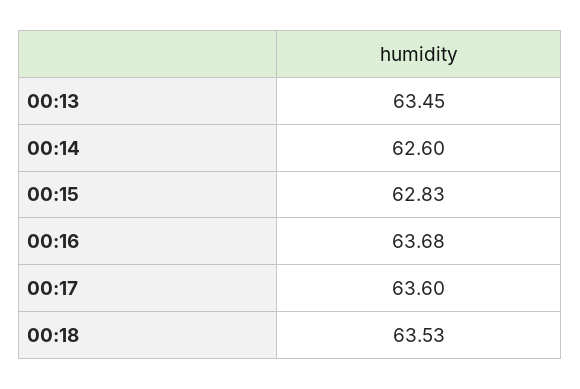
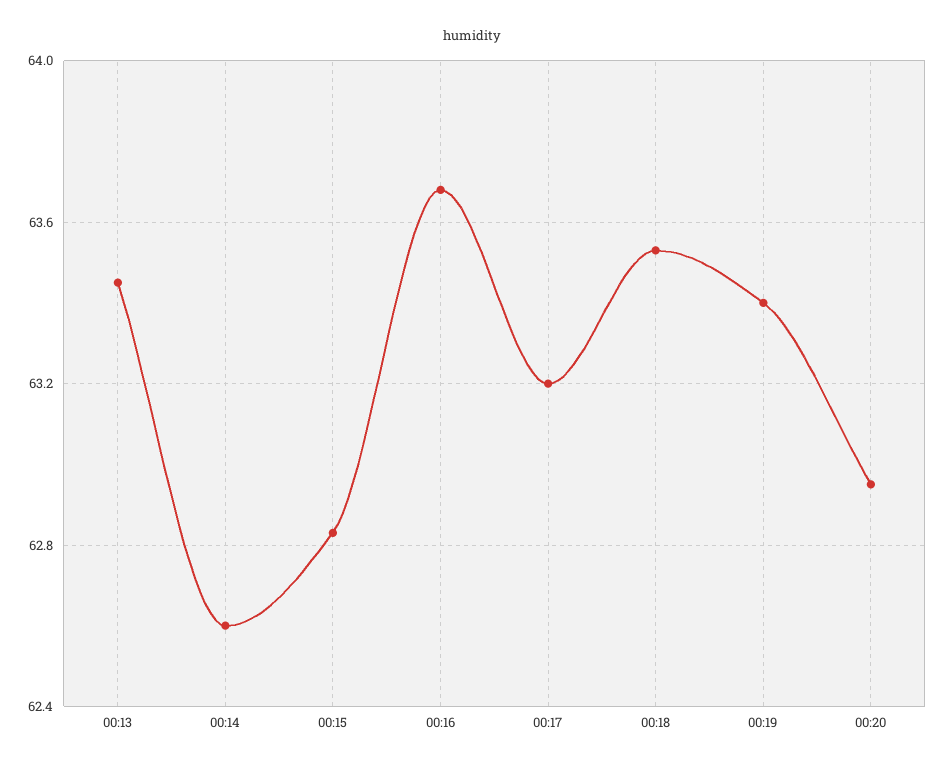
00:17: 63.6 -> 63.2
00:19: none -> 63.4
00:20: none -> 62.95

